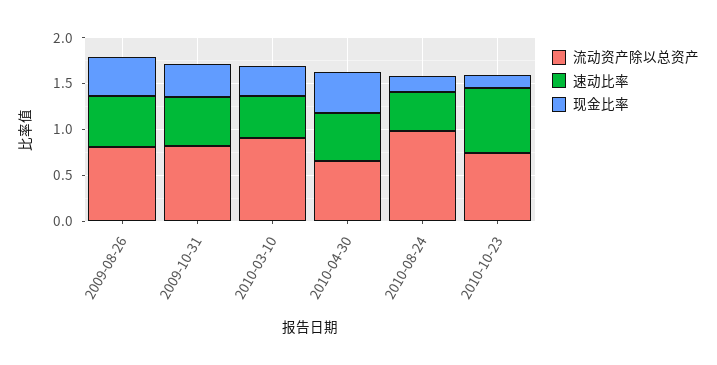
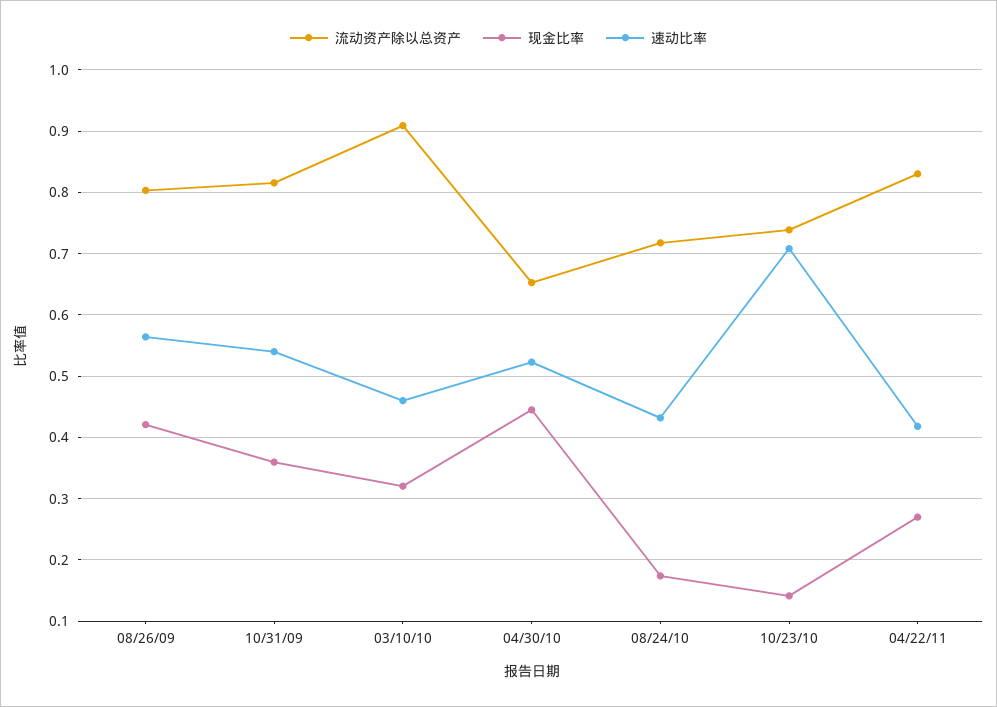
流动资产除以总资产, 2010-08-24: 1 -> 0.72
流动资产除以总资产, 04/22/11: none -> 0.83
现金比率, 04/22/11: none -> 0.27
速动比率, 04/22/11: none -> 0.42

